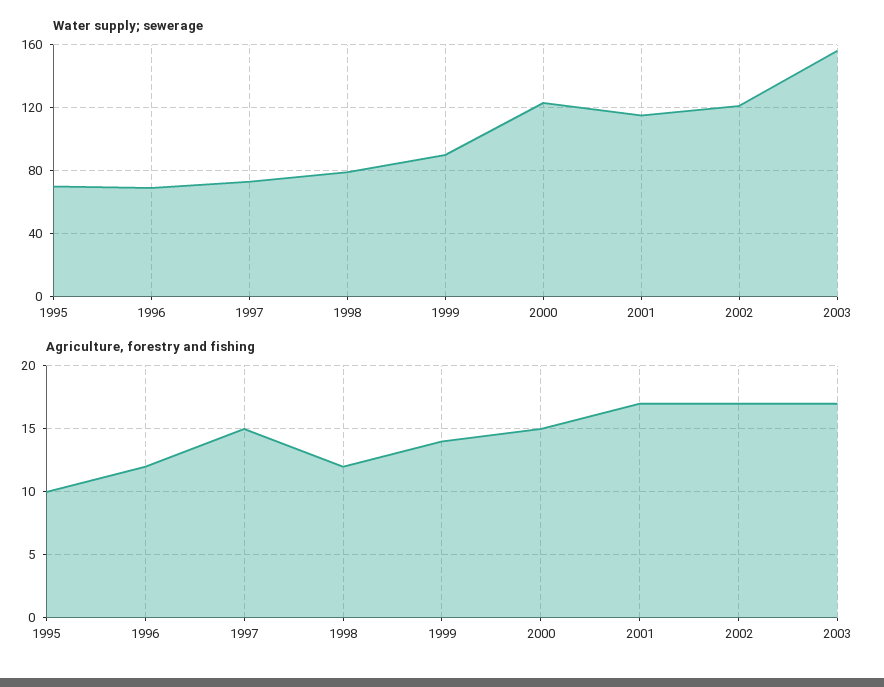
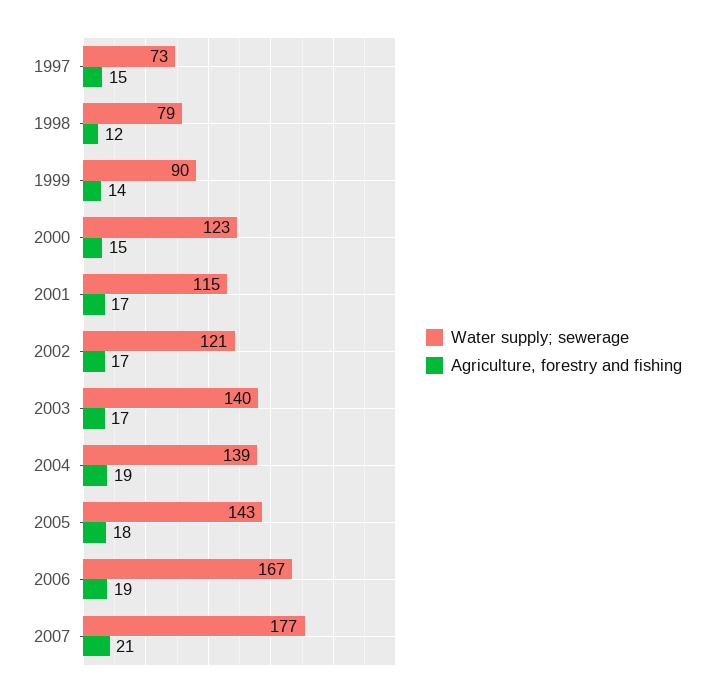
Water supply; sewerage, 1995: 70 -> none
Water supply; sewerage, 1996: 70 -> none
Water supply; sewerage, 2003: 155 -> 140
Agriculture, forestry and fishing, 1995: 10 -> none
Agriculture, forestry and fishing, 1996: 12 -> none
Water supply; sewerage, 2004: none -> 139
Agriculture, forestry and fishing, 2004: none -> 19
Water supply; sewerage, 2005: none -> 143
Agriculture, forestry and fishing, 2005: none -> 18
Water supply; sewerage, 2006: none -> 167
Agriculture, forestry and fishing, 2006: none -> 19
Water supply; sewerage, 2007: none -> 177
Agriculture, forestry and fishing, 2007: none -> 21

